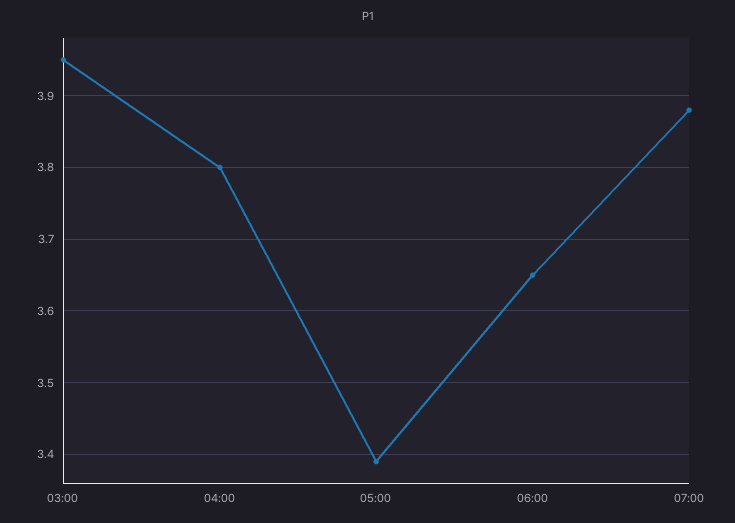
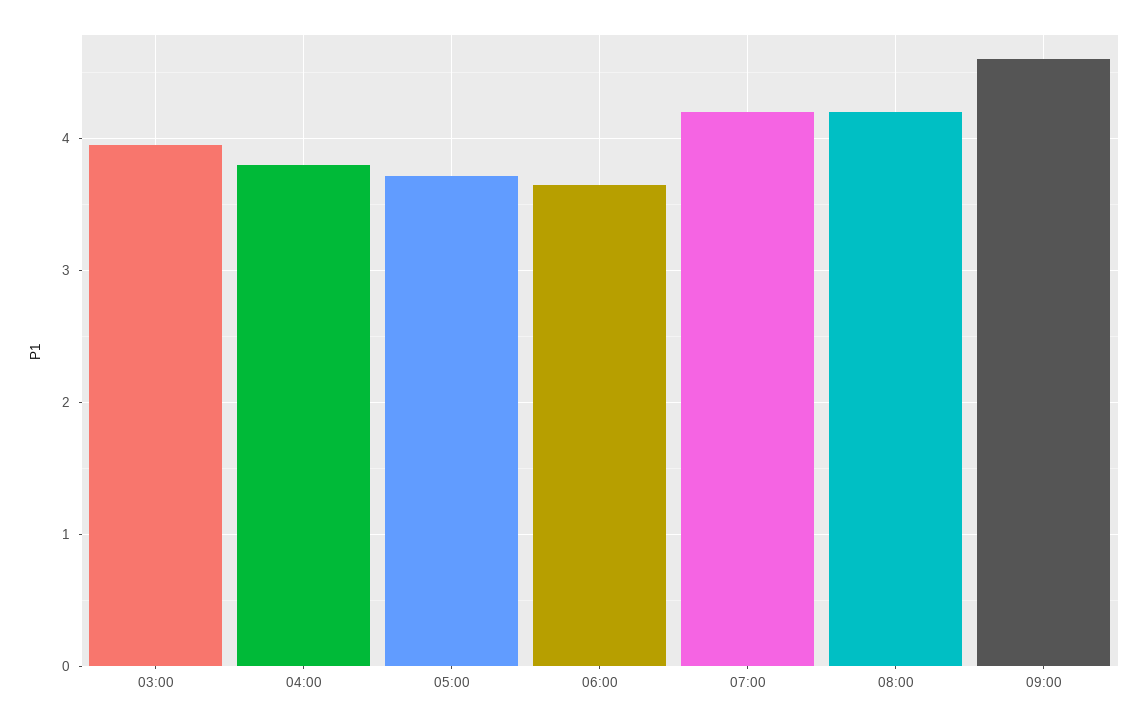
05:00: 3.39 -> 3.7
07:00: 3.88 -> 4.2
08:00: none -> 4.2
09:00: none -> 4.6

